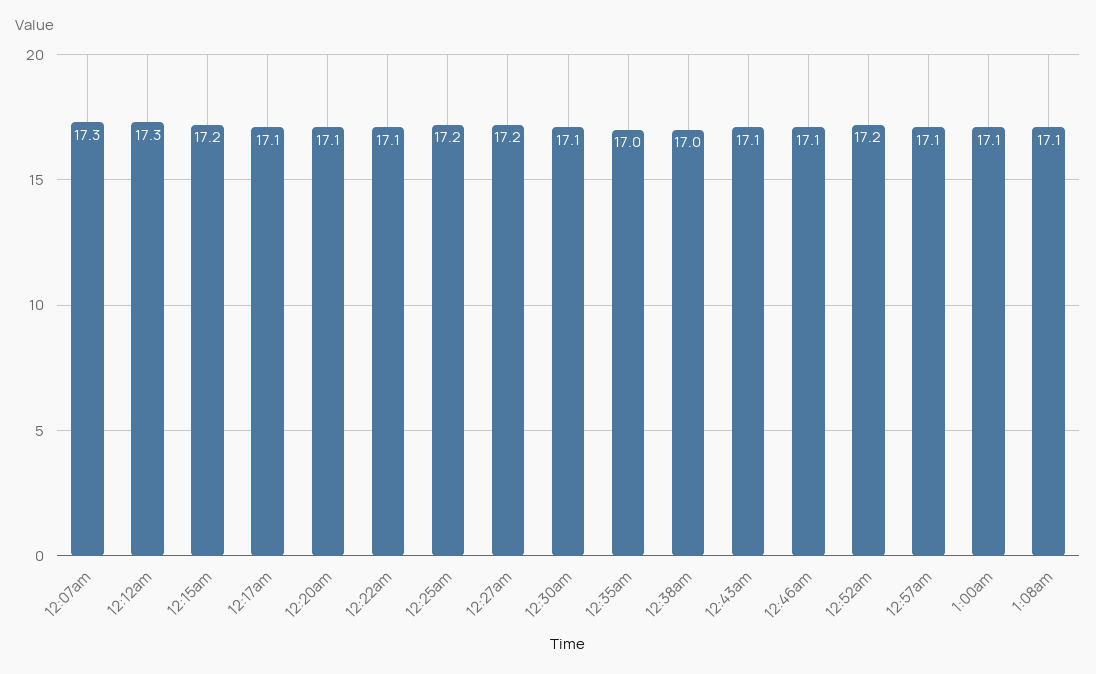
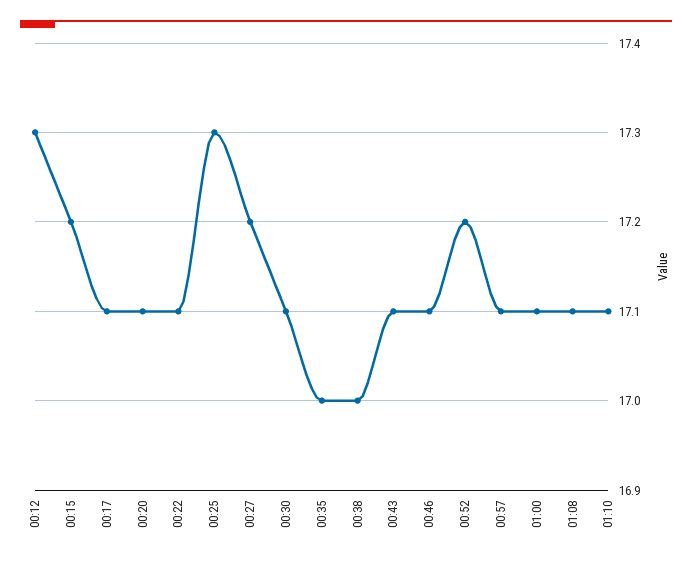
12:07am: 17.3 -> none
12:25am: 17.2 -> 17.3
01:10: none -> 17.1

